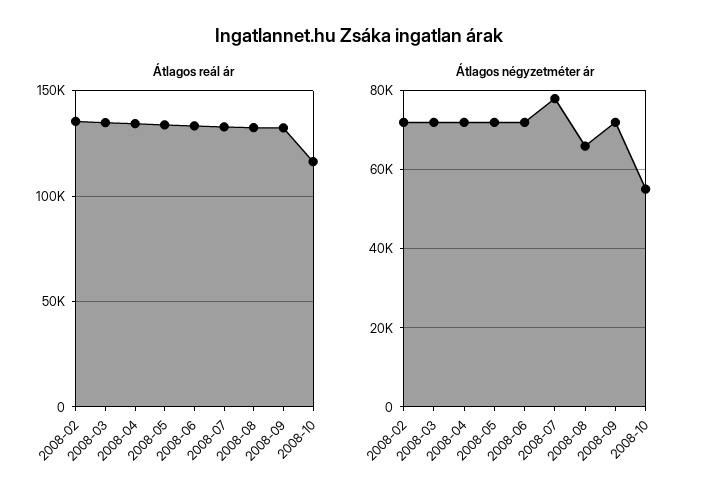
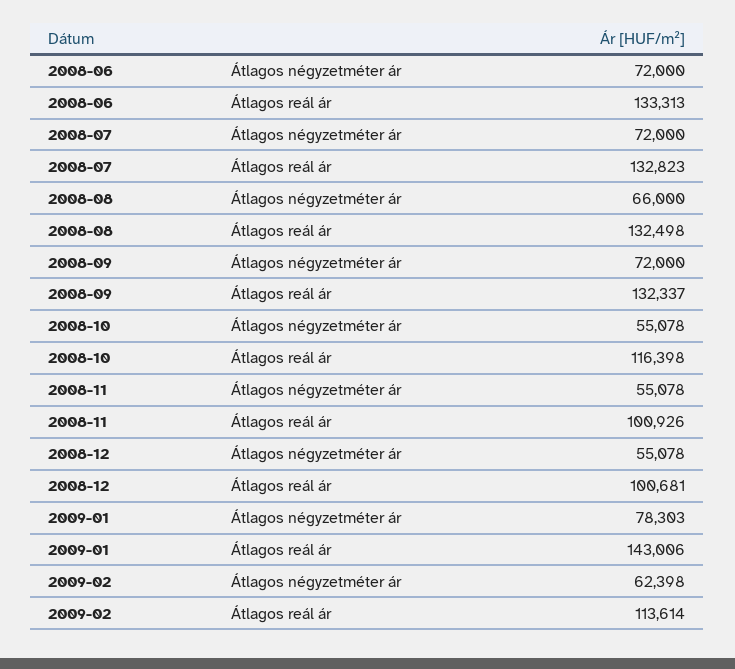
Átlagos reál ár, 2008-02: 135000 -> none
Átlagos reál ár, 2008-03: 135000 -> none
Átlagos reál ár, 2008-04: 135000 -> none
Átlagos reál ár, 2008-05: 135000 -> none
Átlagos négyzetméter ár, 2008-02: 72000 -> none
Átlagos négyzetméter ár, 2008-03: 72000 -> none
Átlagos négyzetméter ár, 2008-04: 72000 -> none
Átlagos négyzetméter ár, 2008-05: 72000 -> none
Átlagos négyzetméter ár, 2008-07: 78000 -> 72000
Átlagos négyzetméter ár, 2008-11: none -> 55078
Átlagos reál ár, 2008-11: none -> 100926
Átlagos négyzetméter ár, 2008-12: none -> 55078
Átlagos reál ár, 2008-12: none -> 100681
Átlagos négyzetméter ár, 2009-01: none -> 78303
Átlagos reál ár, 2009-01: none -> 143006
Átlagos négyzetméter ár, 2009-02: none -> 62398
Átlagos reál ár, 2009-02: none -> 113614

